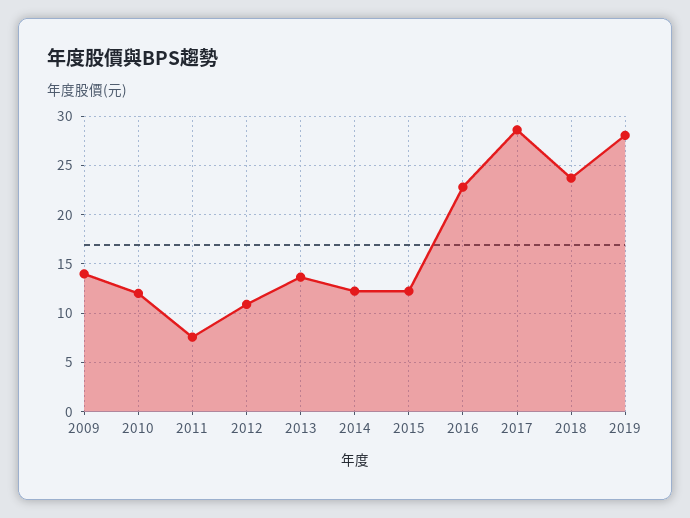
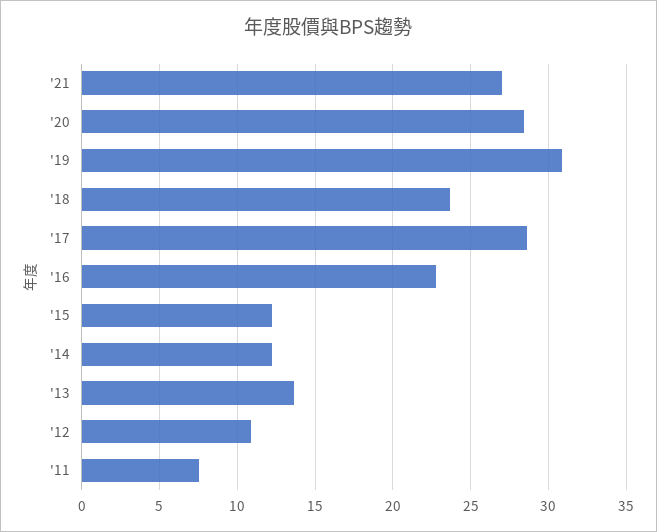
2009: 14 -> none
2010: 12 -> none
2019: 28 -> 31
'21: none -> 27
'20: none -> 28.5

